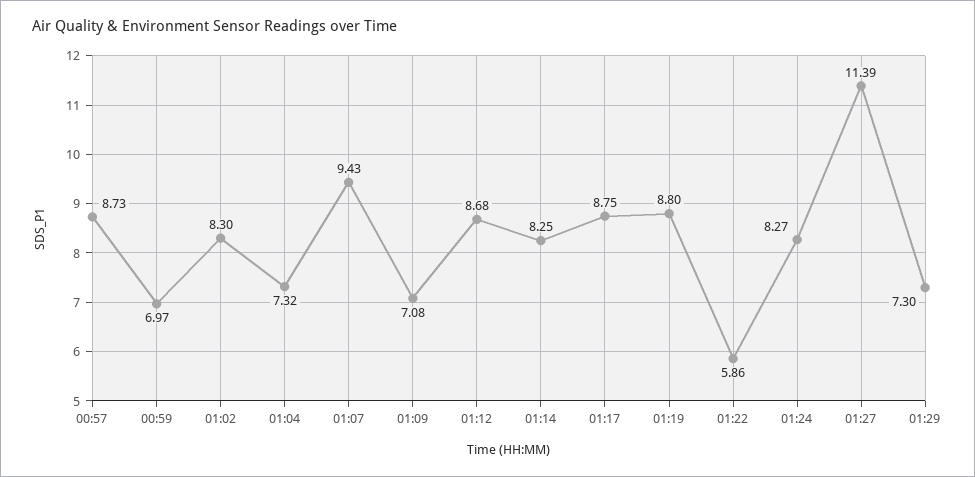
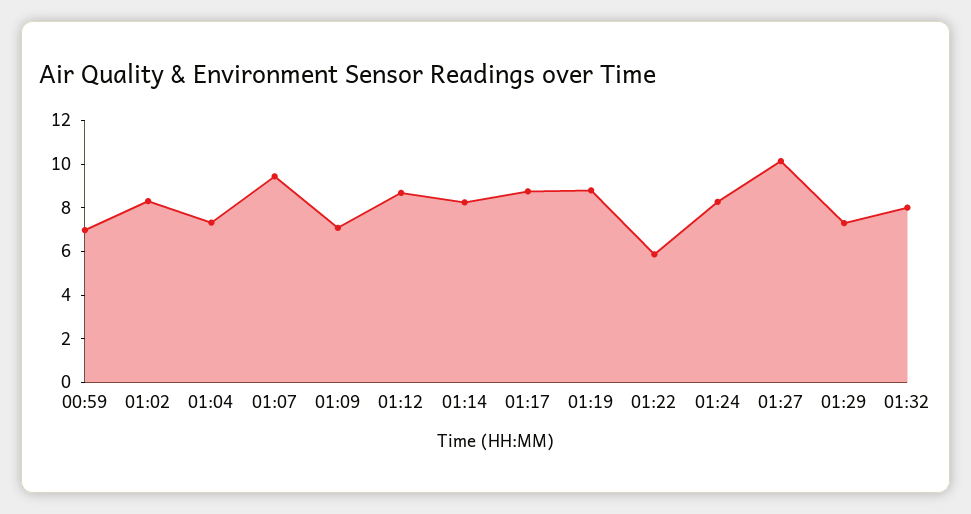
00:57: 8.73 -> none
01:27: 11.39 -> 10
01:32: none -> 8

